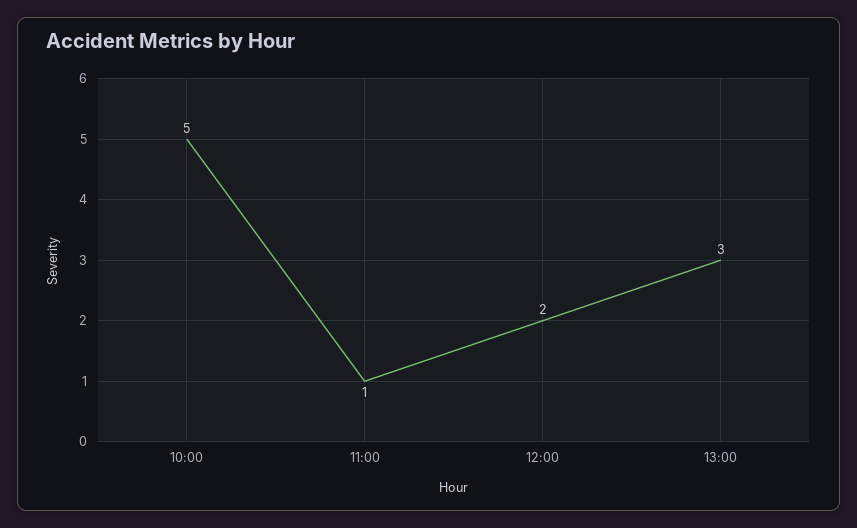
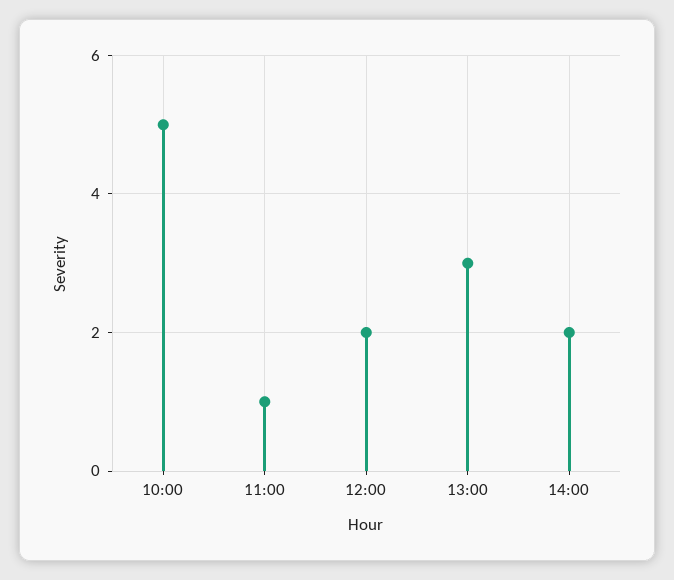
14:00: none -> 2

